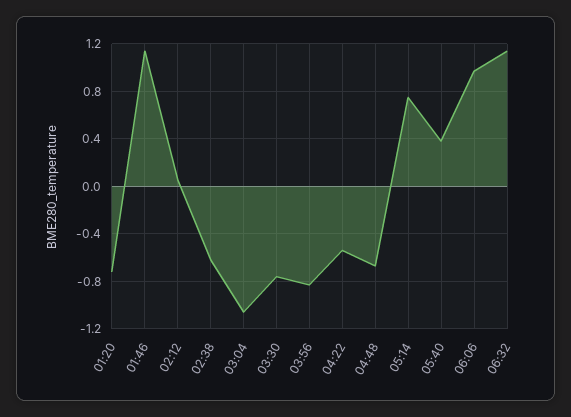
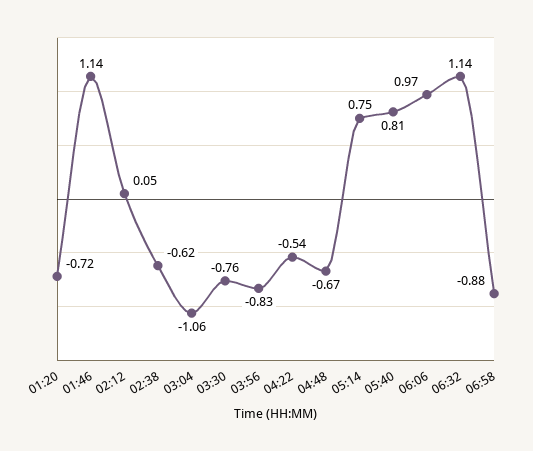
05:40: 0.4 -> 0.81
06:58: none -> -0.88

